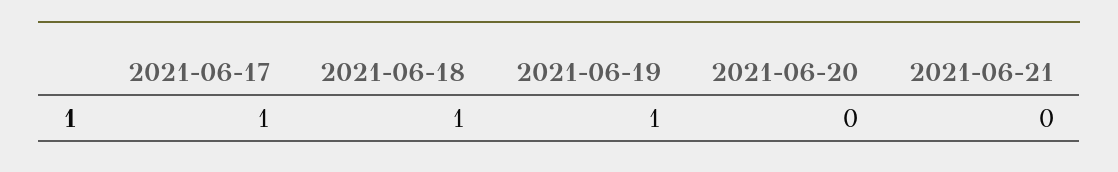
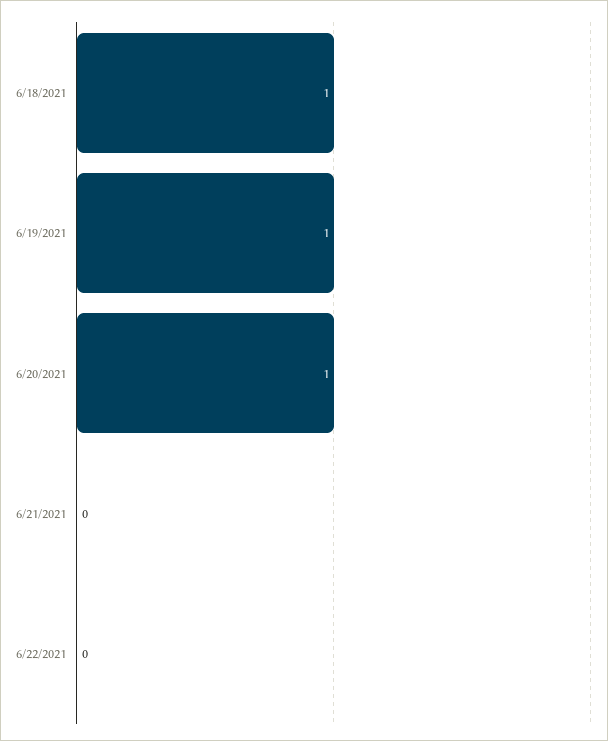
2021-06-17: 1 -> none
2021-06-20: 0 -> 1
6/22/2021: none -> 0

